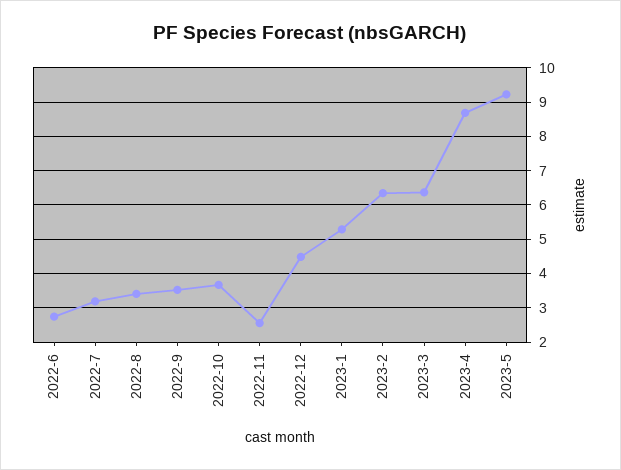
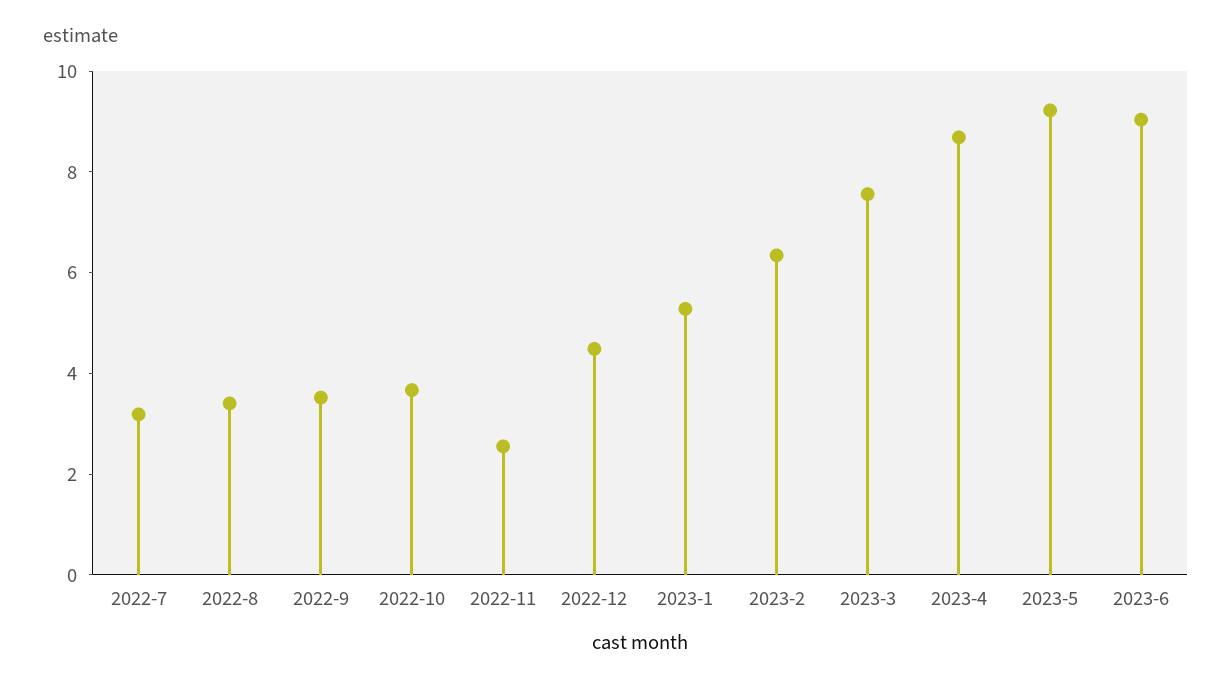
2022-6: 2.8 -> none
2023-3: 6.4 -> 7.5
2023-6: none -> 9

